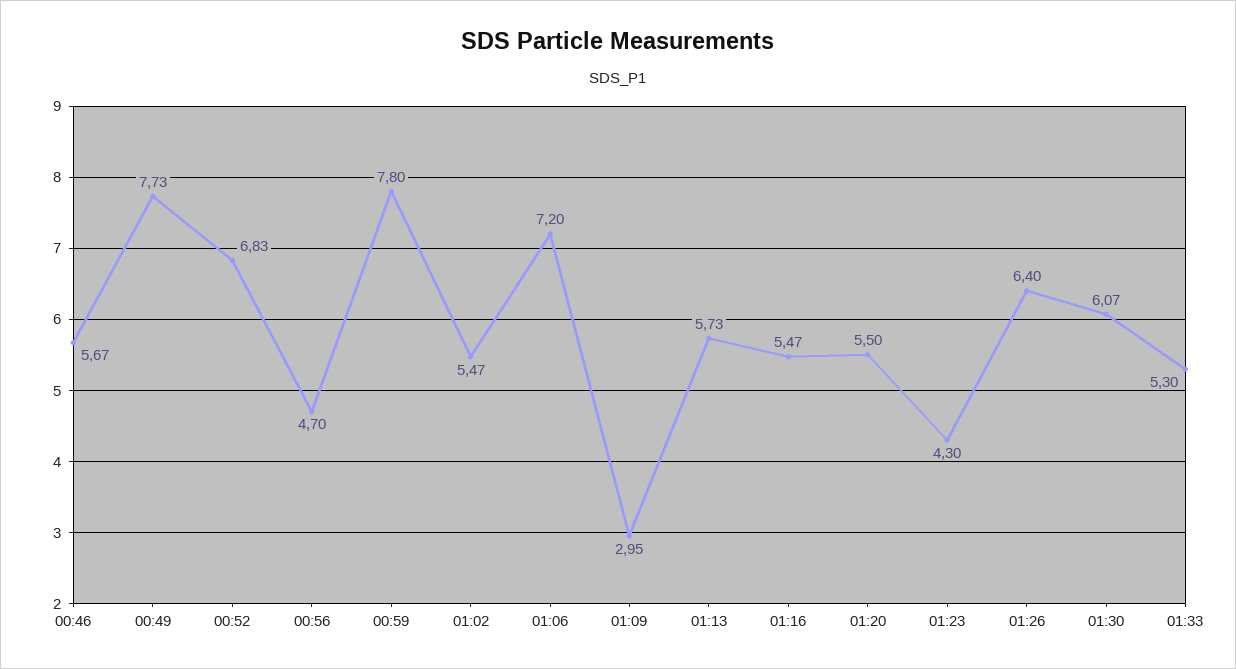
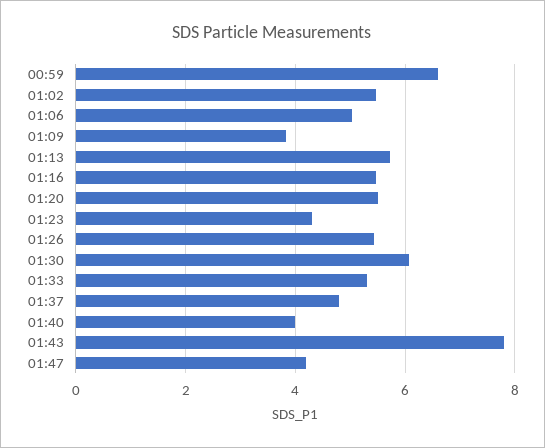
00:46: 5.67 -> none
00:49: 7.73 -> none
00:52: 6.83 -> none
00:56: 4.7 -> none
00:59: 7.8 -> 6.6
01:06: 7.2 -> 5
01:09: 2.95 -> 3.8
01:26: 6.4 -> 5.4
01:37: none -> 4.8
01:40: none -> 4
01:43: none -> 7.8
01:47: none -> 4.2

